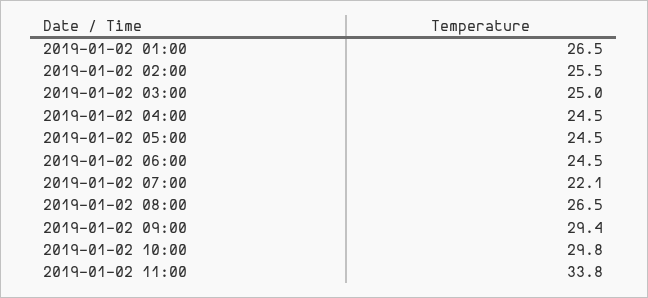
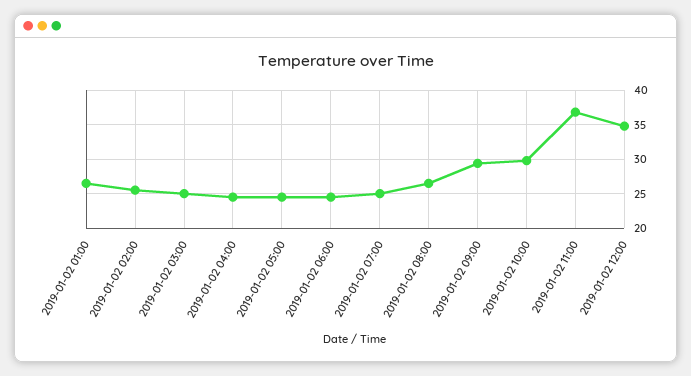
2019-01-02 07:00: 22.1 -> 25
2019-01-02 11:00: 33.8 -> 37
2019-01-02 12:00: none -> 35

